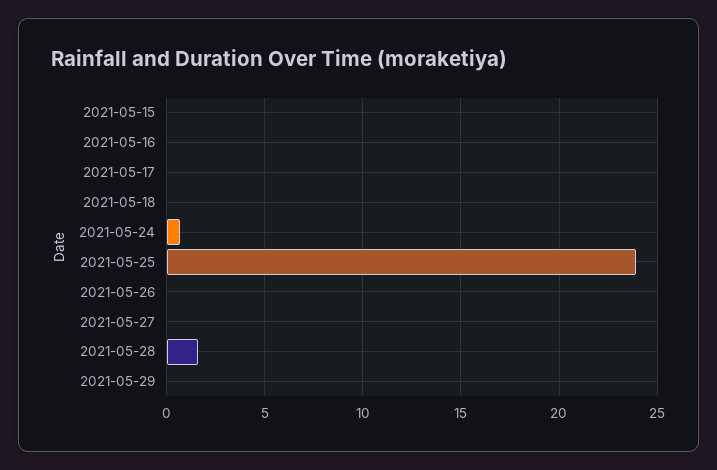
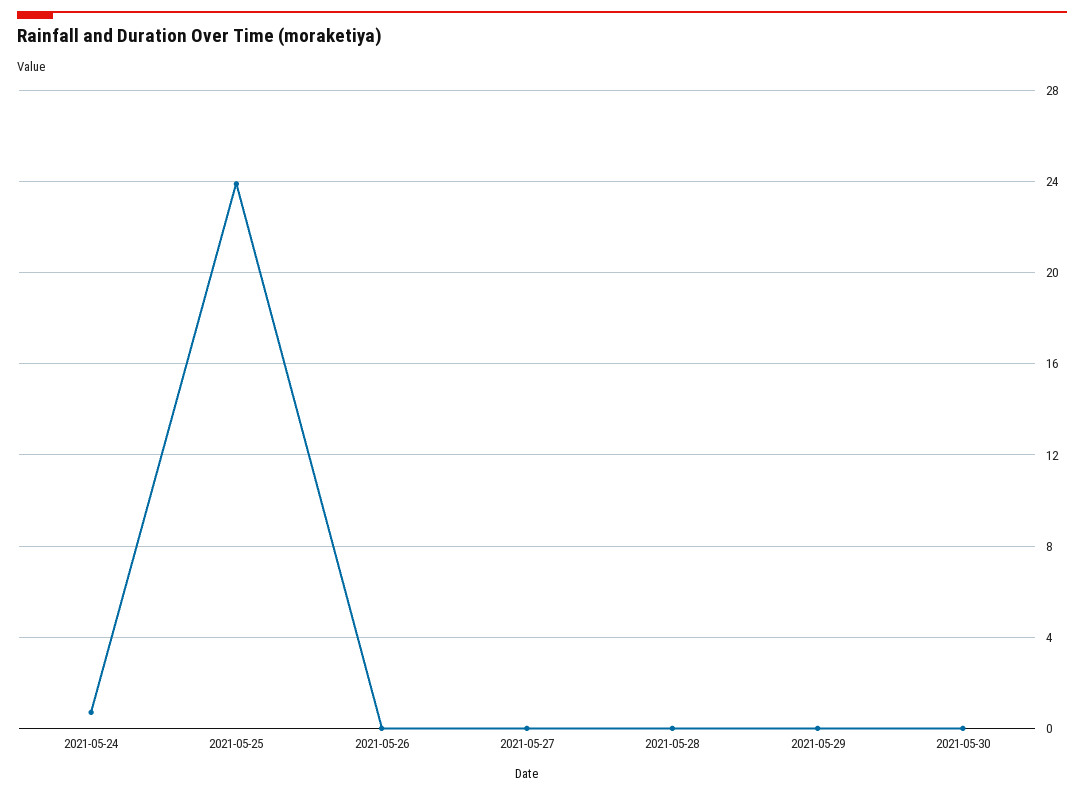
2021-05-15: 0 -> none
2021-05-16: 0 -> none
2021-05-17: 0 -> none
2021-05-18: 0 -> none
2021-05-28: 1.5 -> 0
2021-05-30: none -> 0

